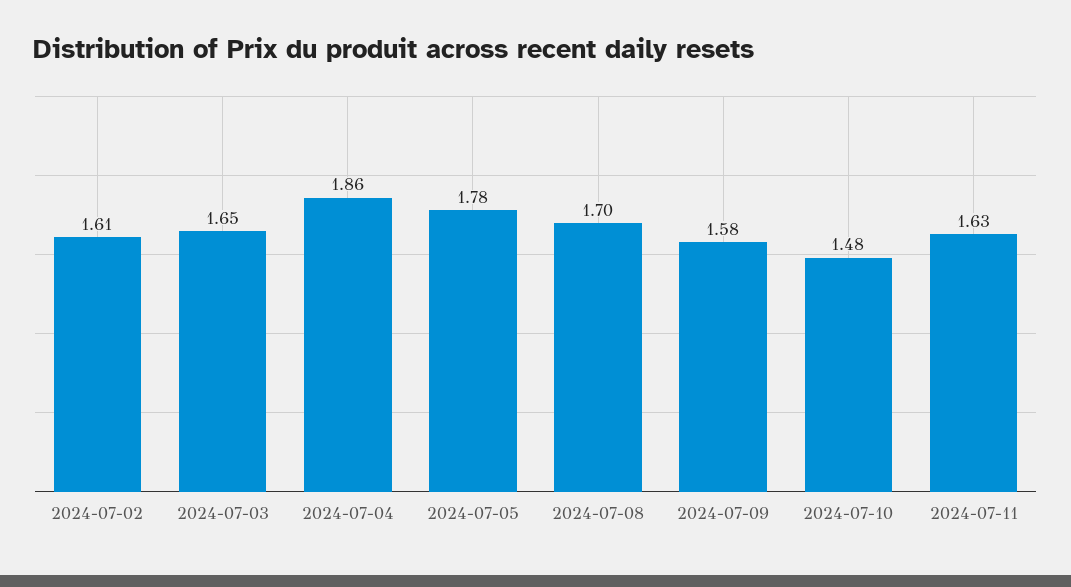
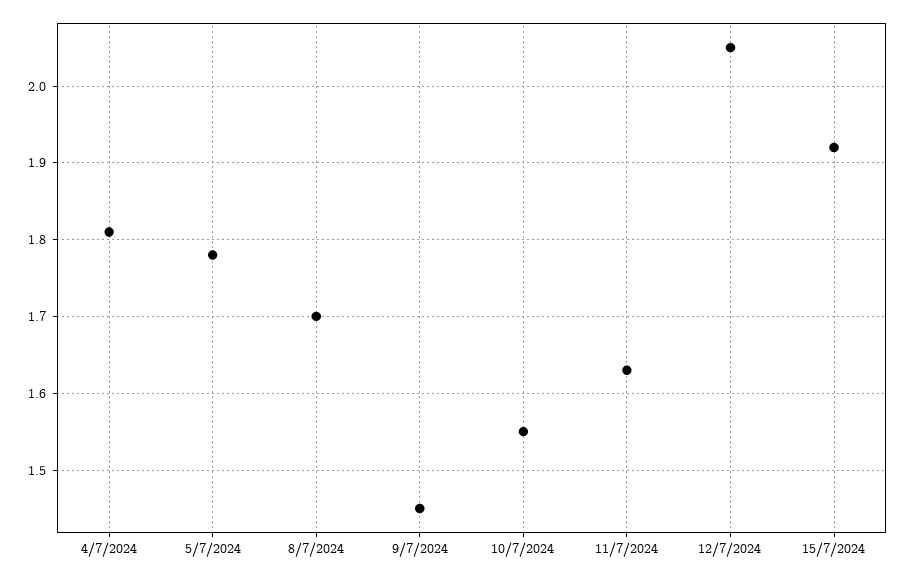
2024-07-02: 1.61 -> none
2024-07-03: 1.65 -> none
2024-07-04: 1.86 -> 1.81
2024-07-09: 1.58 -> 1.45
2024-07-10: 1.48 -> 1.55
12/7/2024: none -> 2.05
15/7/2024: none -> 1.92

